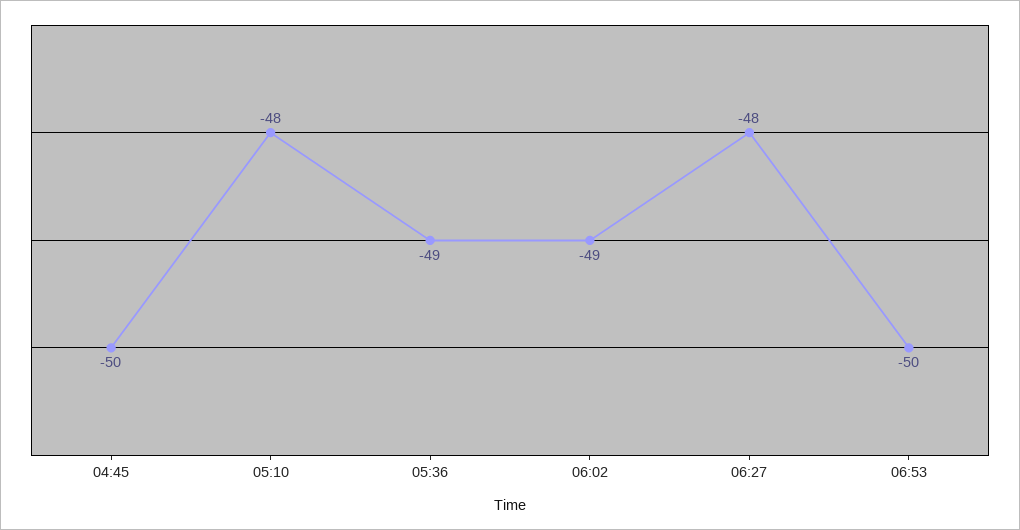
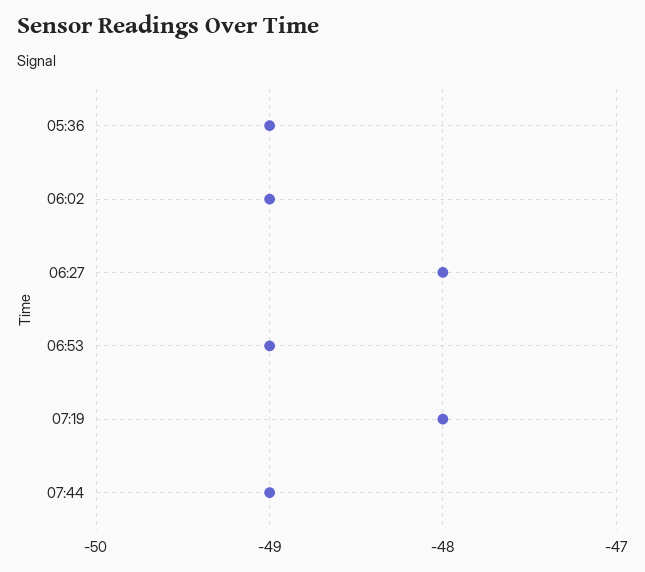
04:45: -50 -> none
05:10: -48 -> none
06:53: -50 -> -49
07:19: none -> -48
07:44: none -> -49

